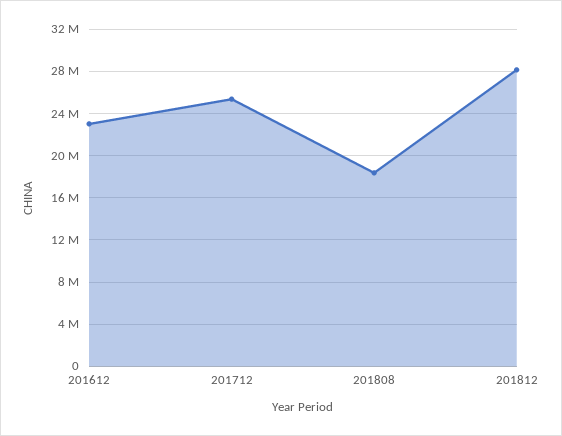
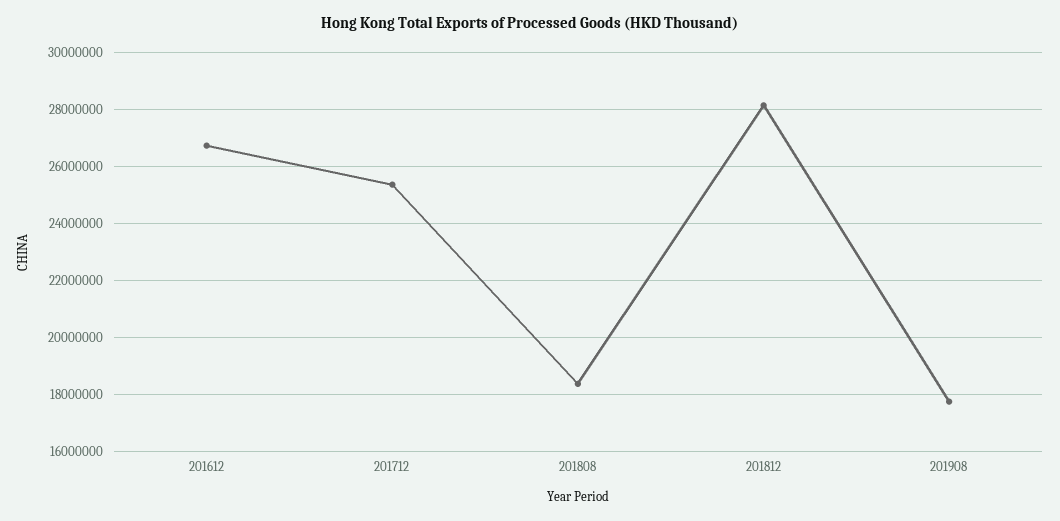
201612: 23000000 -> 26750000
201908: none -> 17750000

